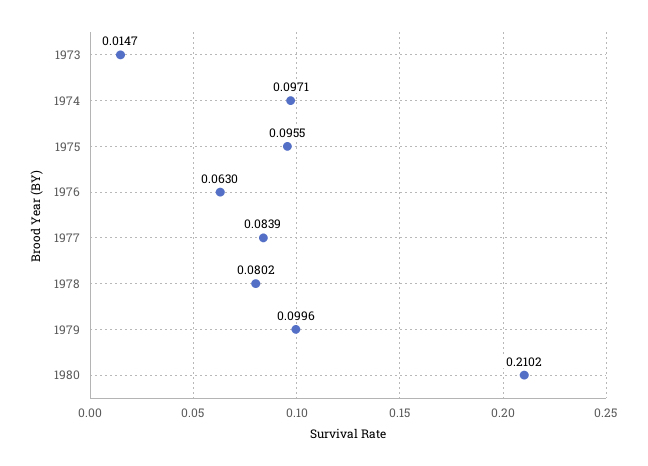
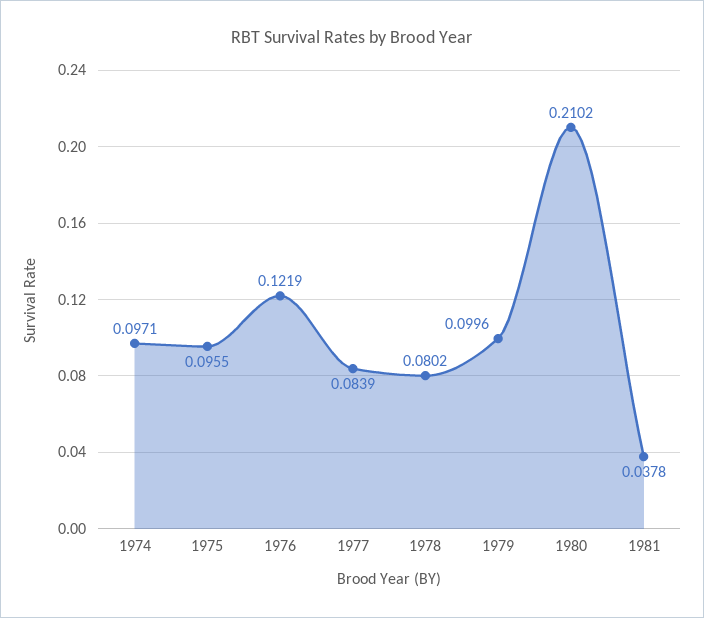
1973: 0.0147 -> none
1976: 0.063 -> 0.1219
1981: none -> 0.0378

